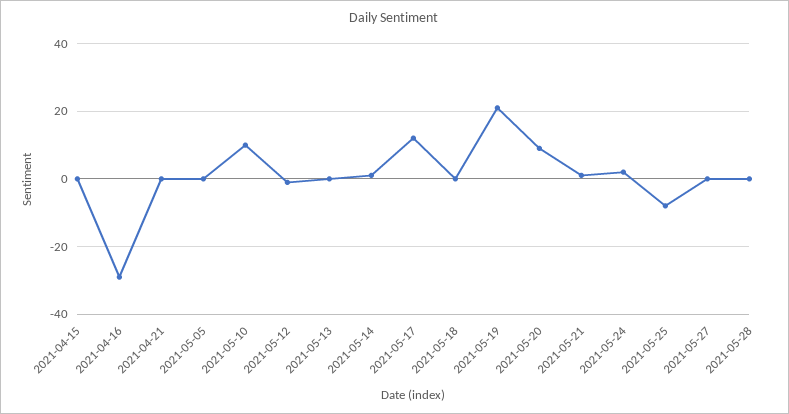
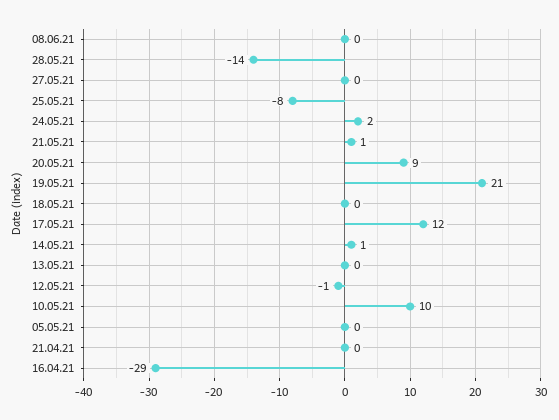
2021-04-15: 0 -> none
2021-05-28: 0 -> -14
08.06.21: none -> 0

